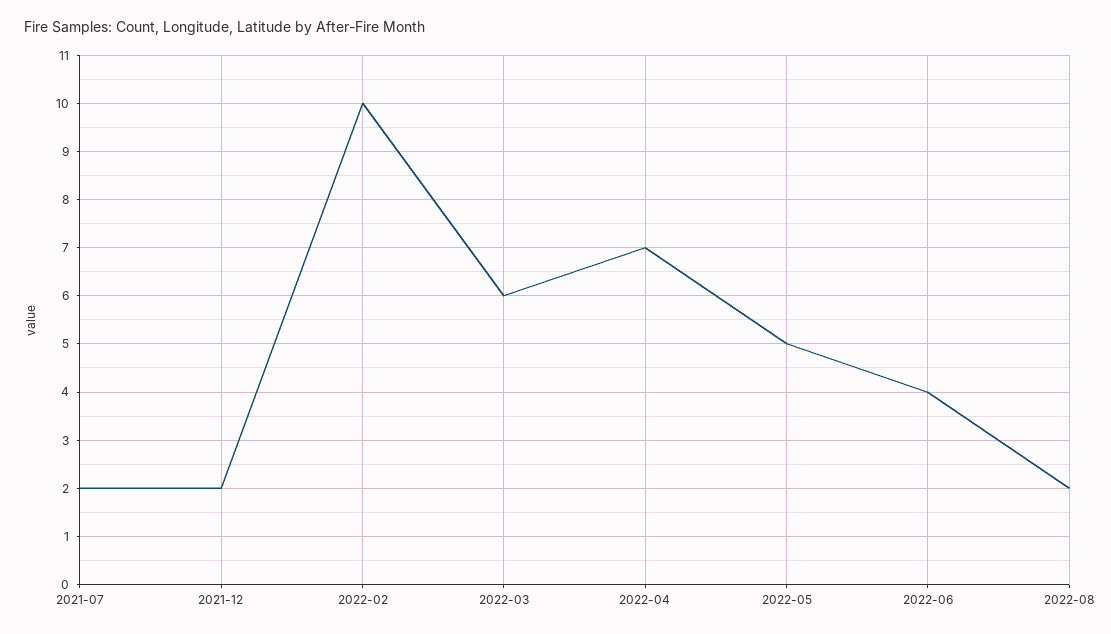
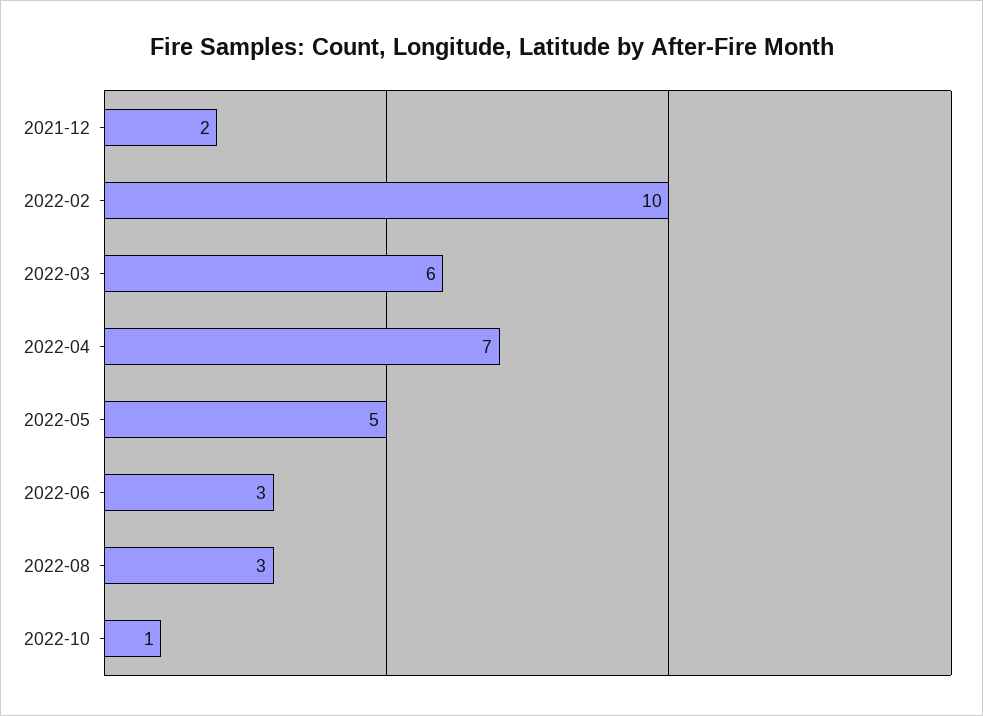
2021-07: 2 -> none
2022-06: 4 -> 3
2022-08: 2 -> 3
2022-10: none -> 1

